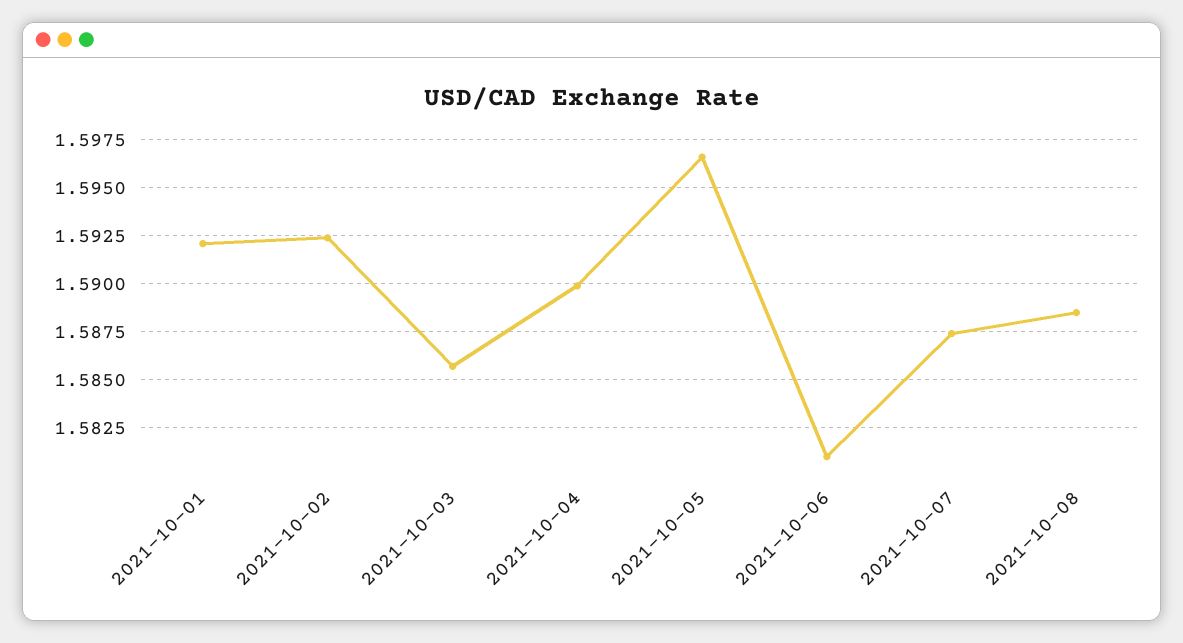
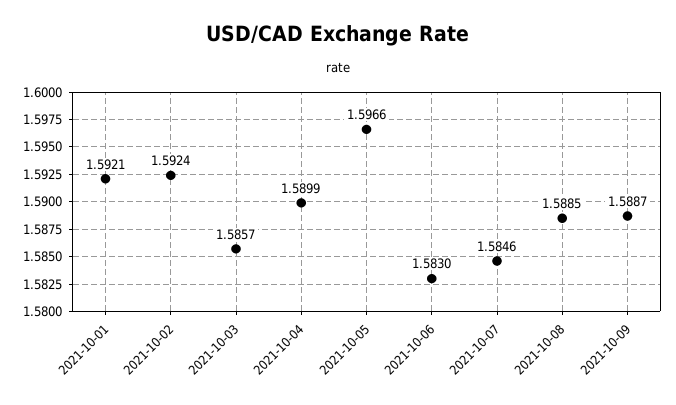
2021-10-06: 1.581 -> 1.583
2021-10-07: 1.5875 -> 1.5846
2021-10-09: none -> 1.5887

